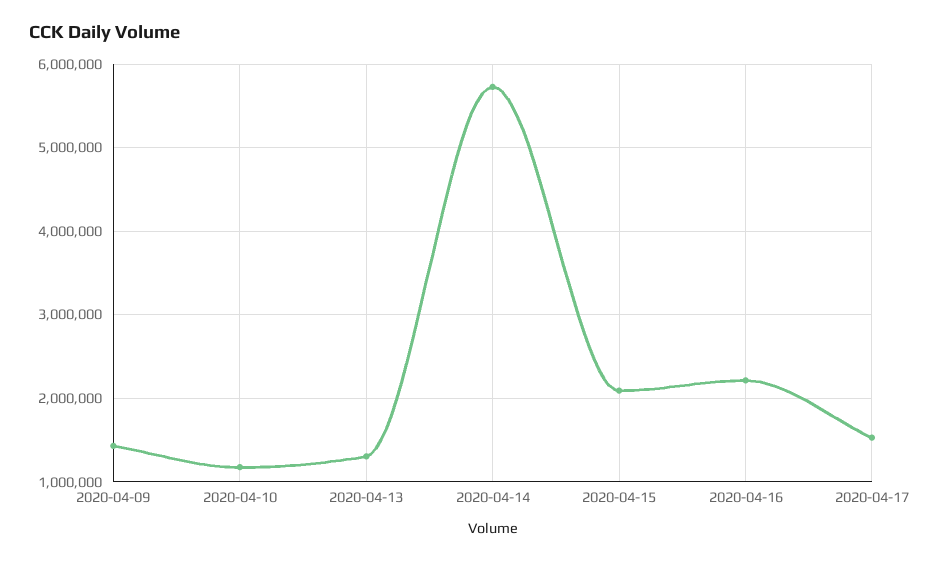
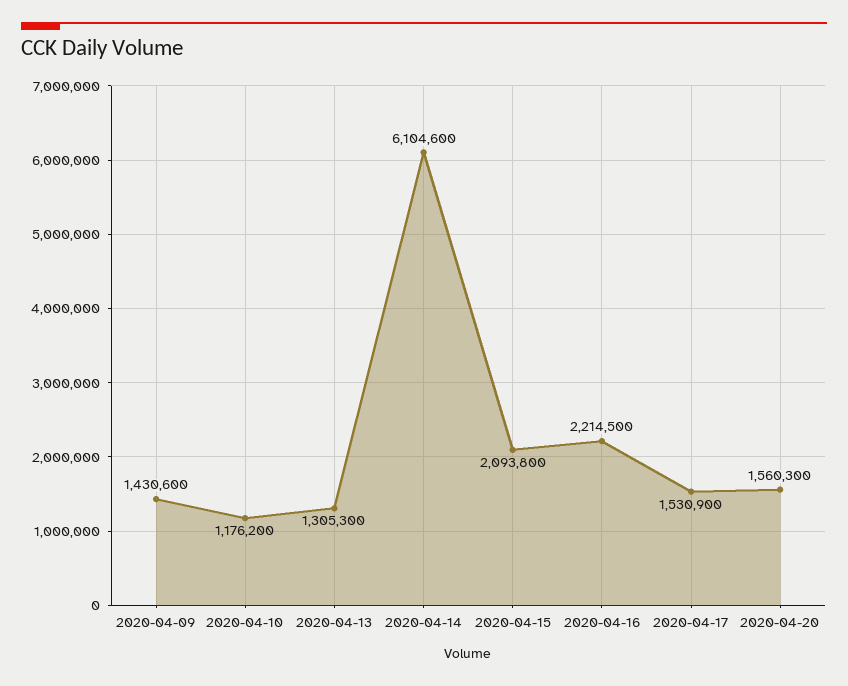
2020-04-14: 5700000 -> 6104600
2020-04-20: none -> 1560300

